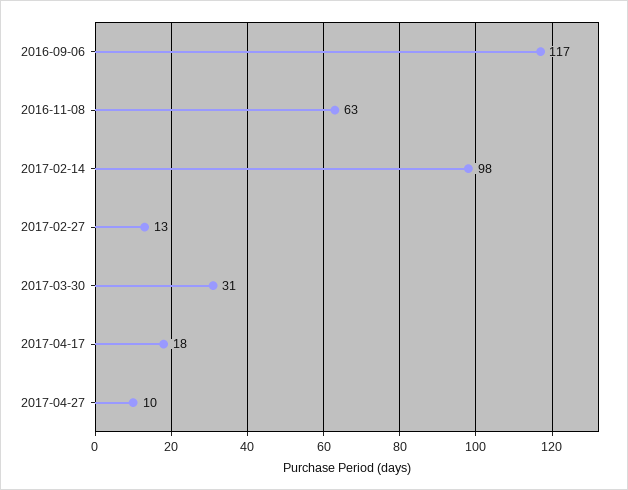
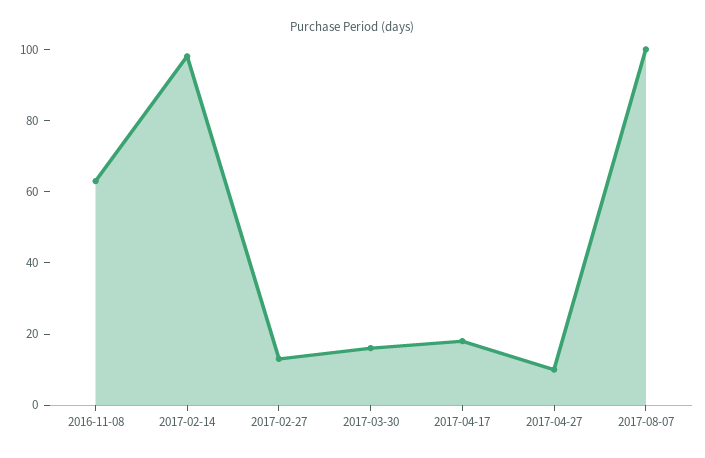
2016-09-06: 117 -> none
2017-03-30: 31 -> 15
2017-08-07: none -> 100

